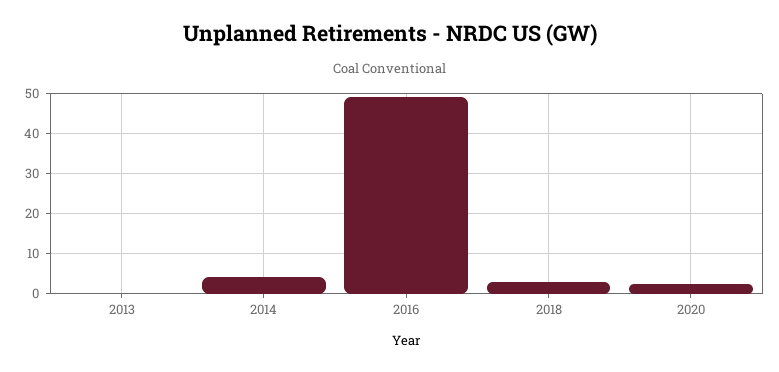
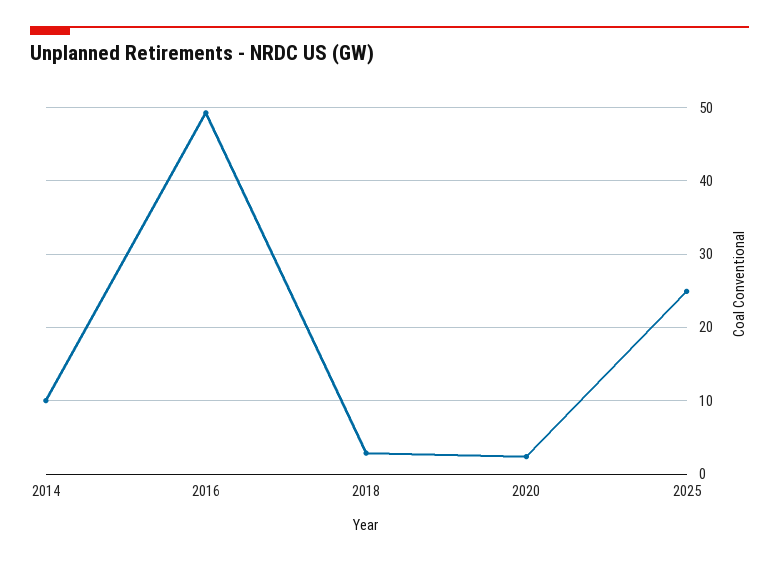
2013: 0 -> none
2014: 4 -> 10
2025: none -> 25

